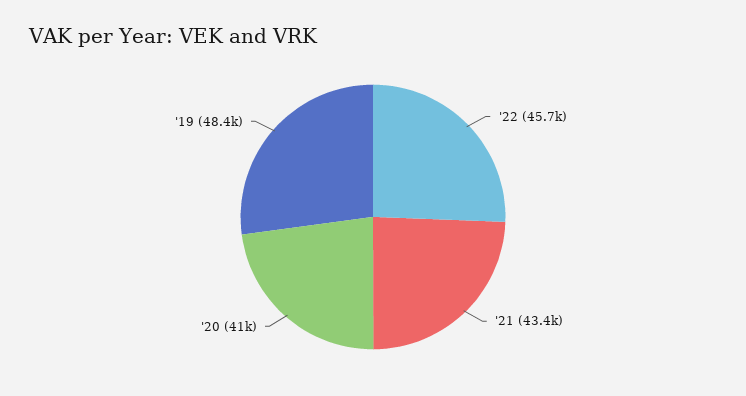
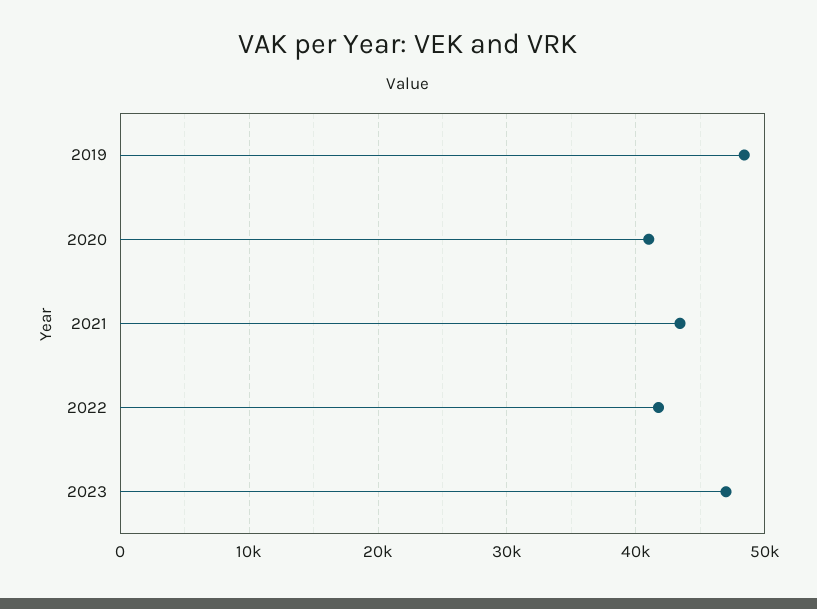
'22: 45700 -> 42000
2023: none -> 47000

